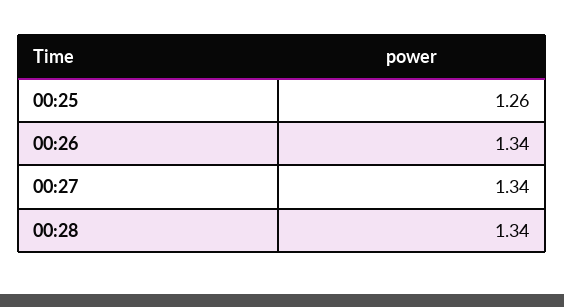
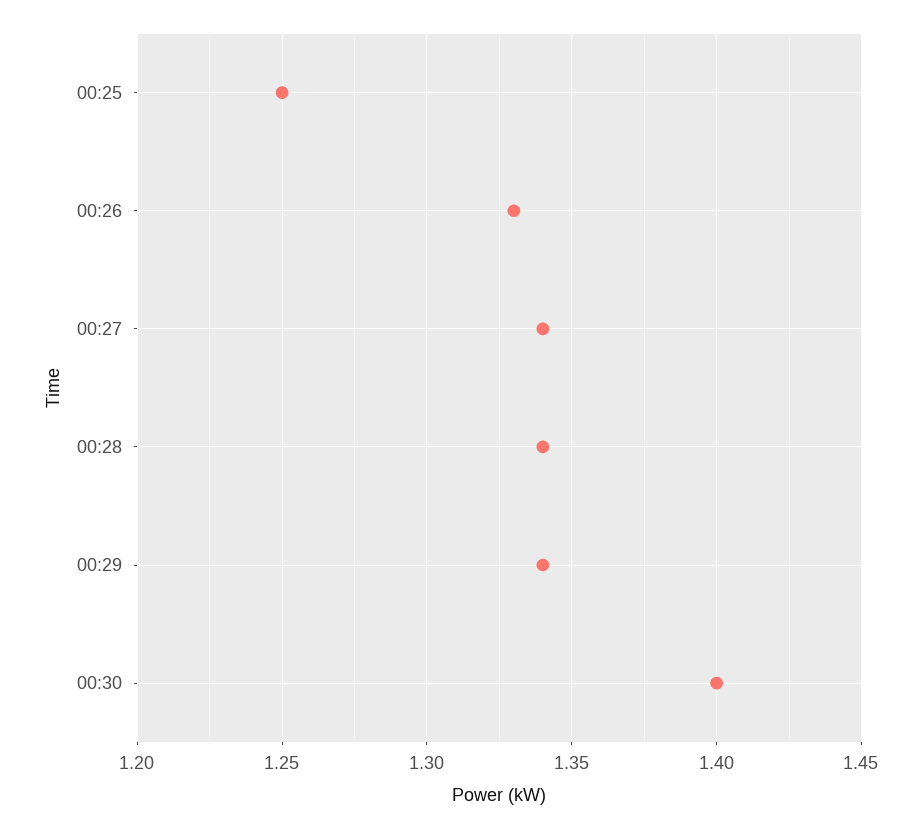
00:25: 1.26 -> 1.25
00:26: 1.34 -> 1.33
00:29: none -> 1.34
00:30: none -> 1.4

